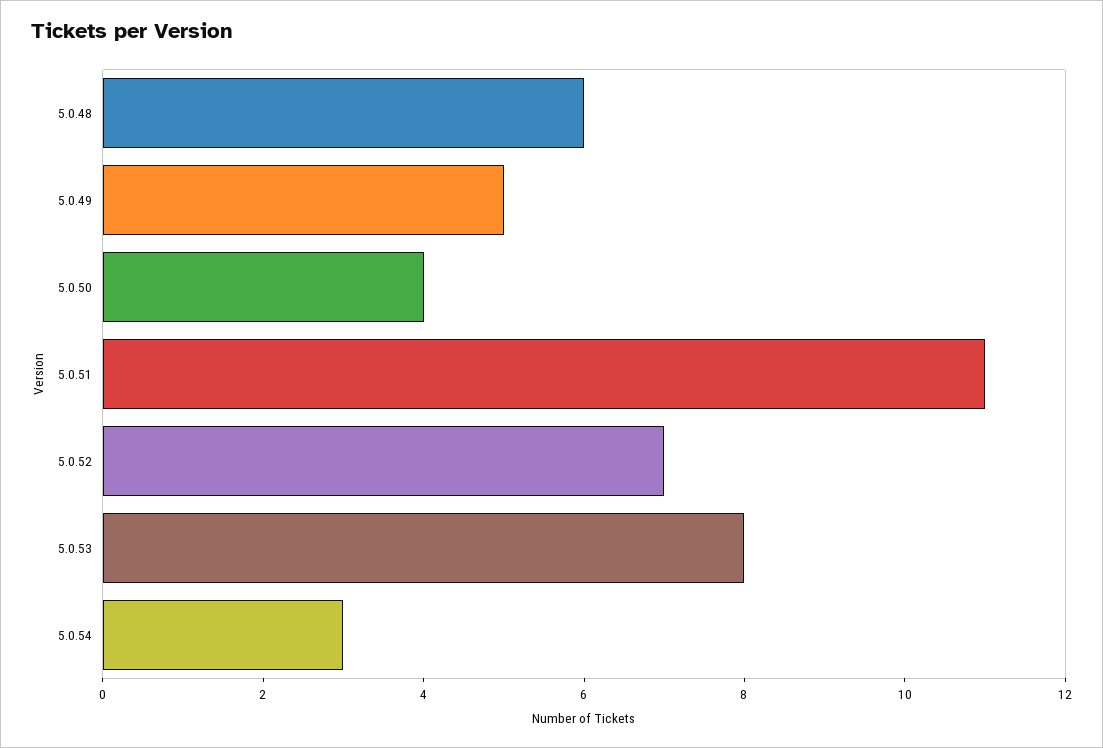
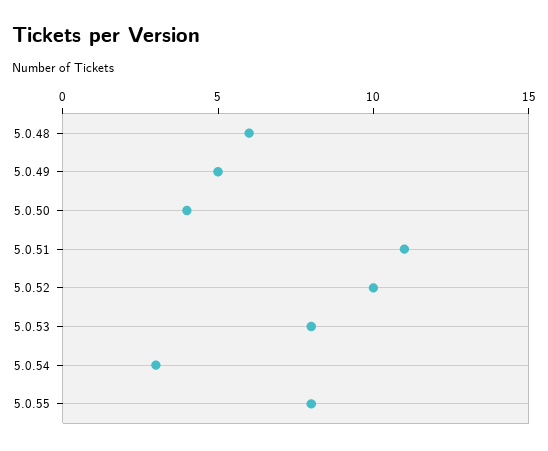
5.0.52: 7 -> 10
5.0.55: none -> 8

